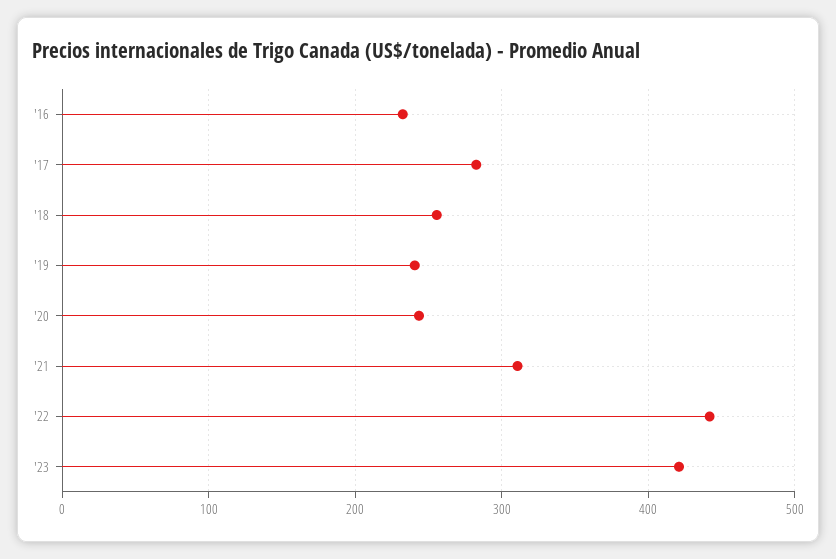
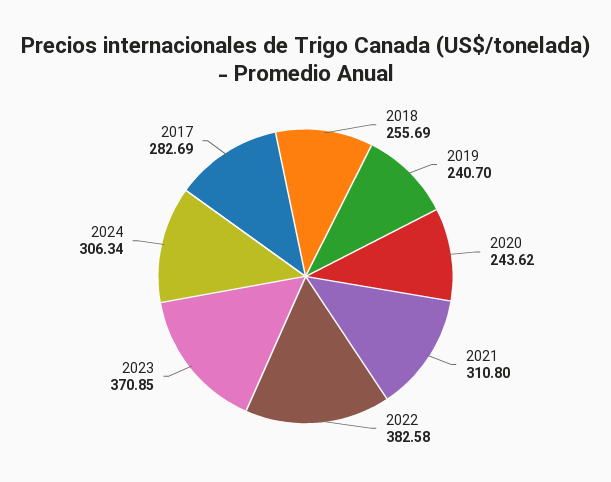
'16: 230 -> none
'22: 440 -> 382.58
'23: 420 -> 370.85
2024: none -> 306.34

